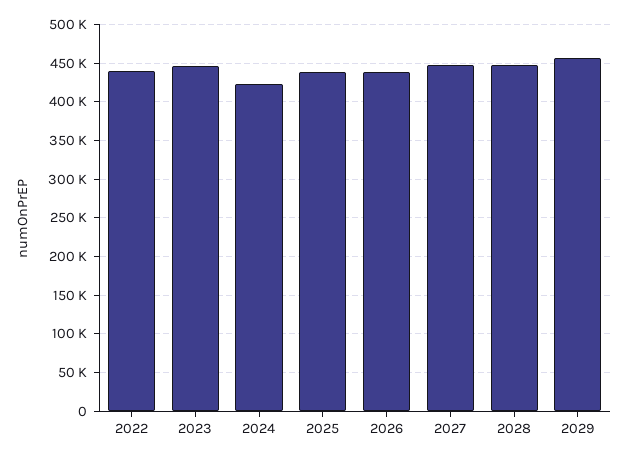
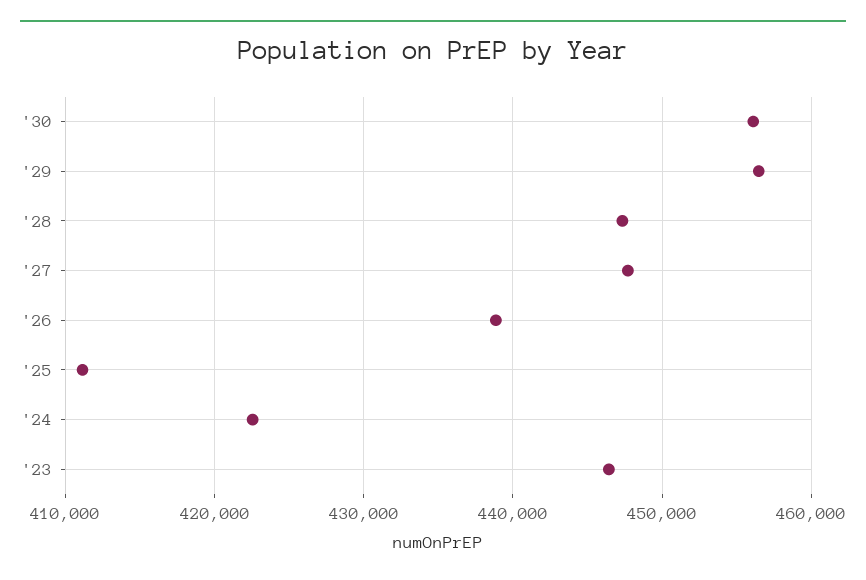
2022: 440000 -> none
2025: 440000 -> 411000
'30: none -> 456000

